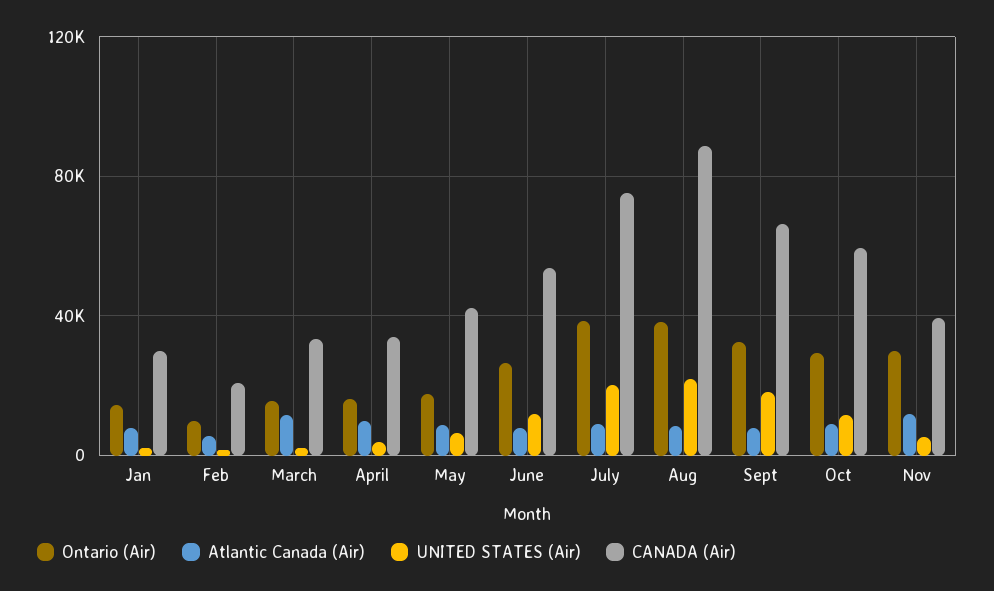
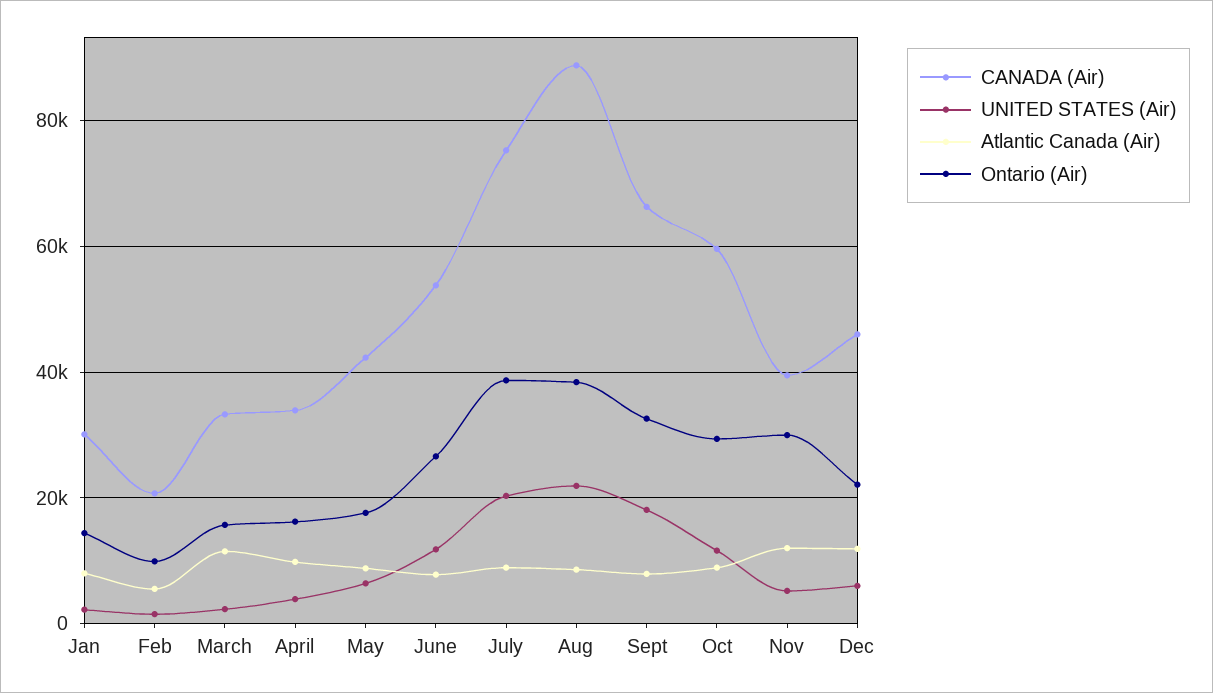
CANADA (Air), Dec: none -> 46000
UNITED STATES (Air), Dec: none -> 6000
Atlantic Canada (Air), Dec: none -> 12000
Ontario (Air), Dec: none -> 22000

